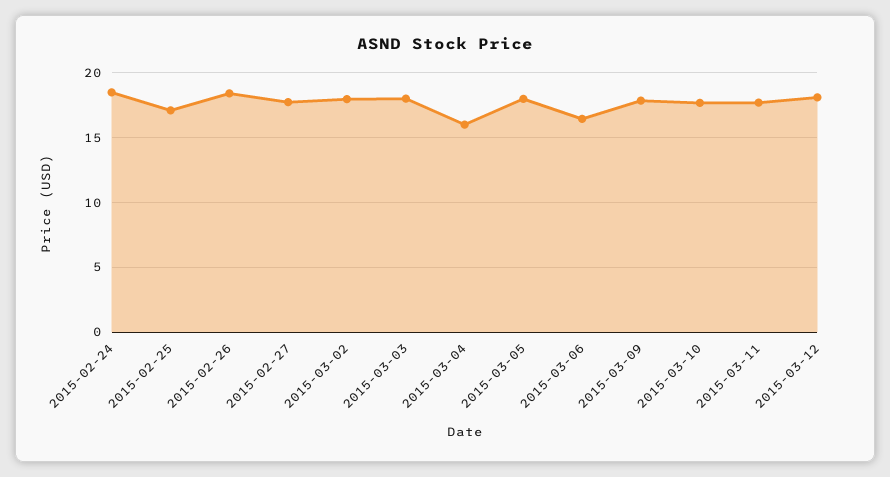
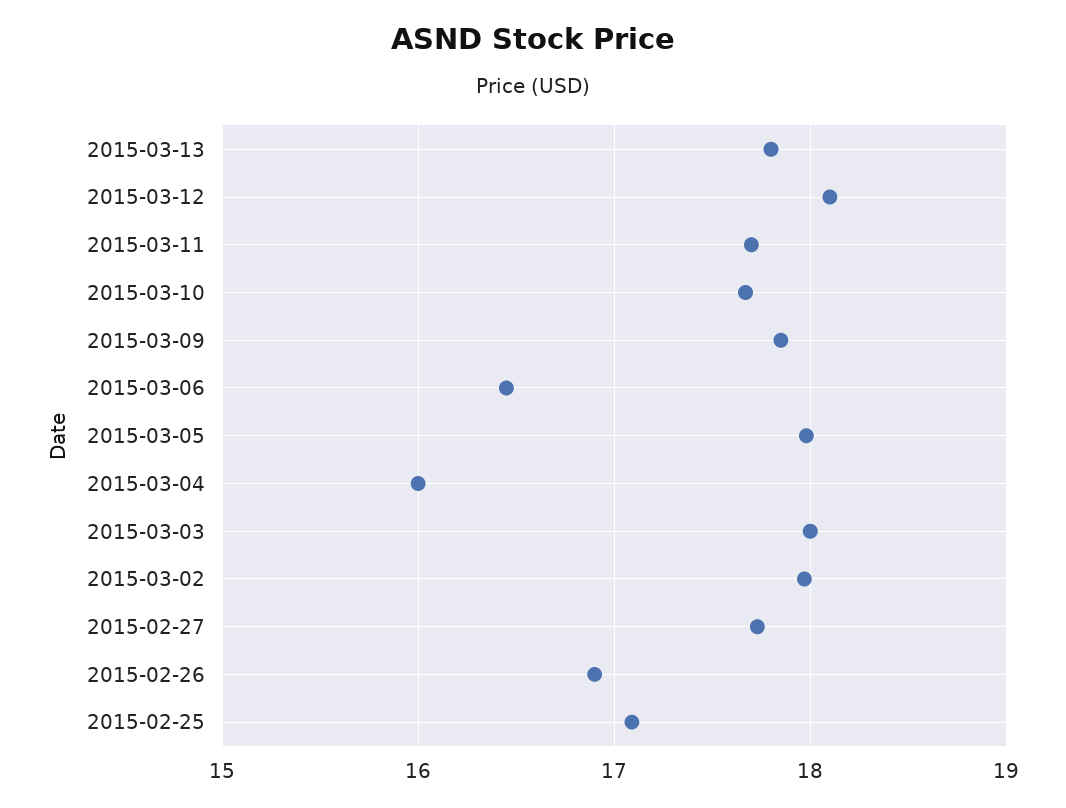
2015-02-24: 18.5 -> none
2015-02-26: 18.5 -> 16.9
2015-03-13: none -> 17.8

